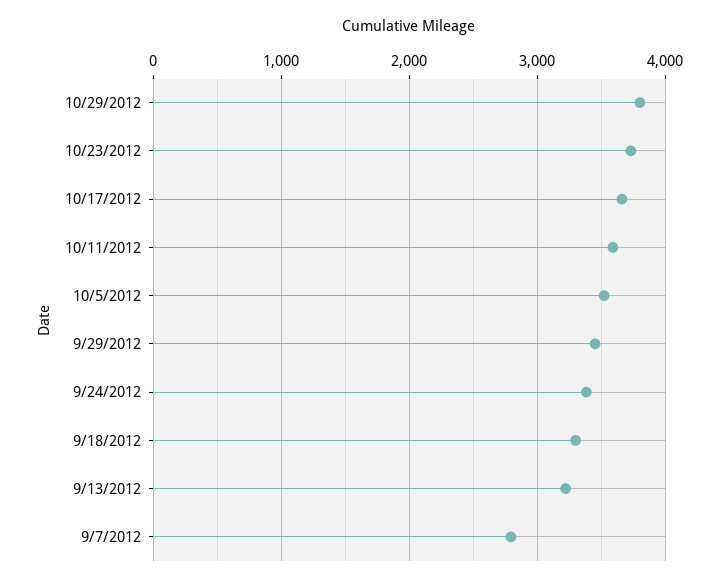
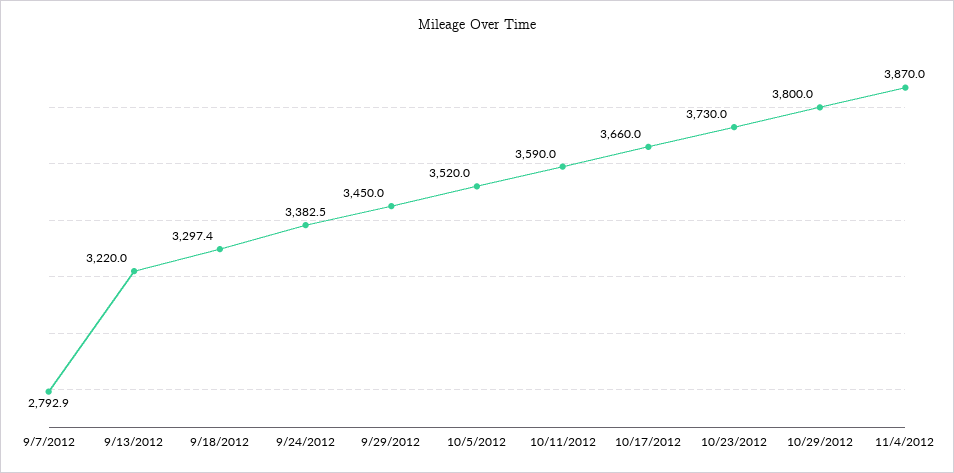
11/4/2012: none -> 3870

